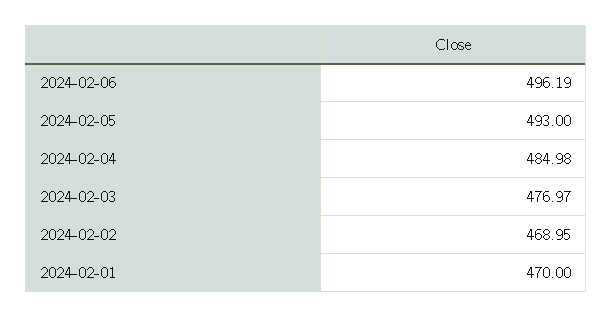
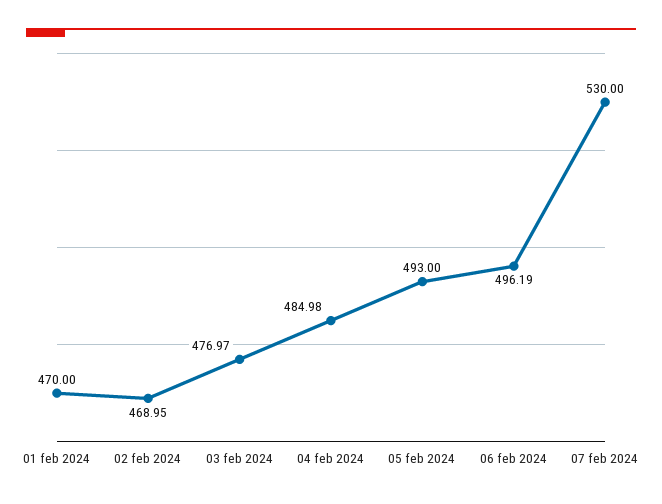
07 feb 2024: none -> 530

